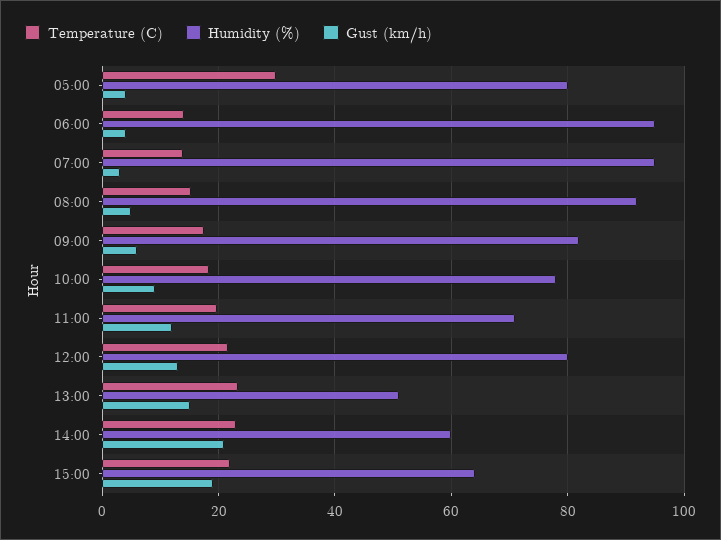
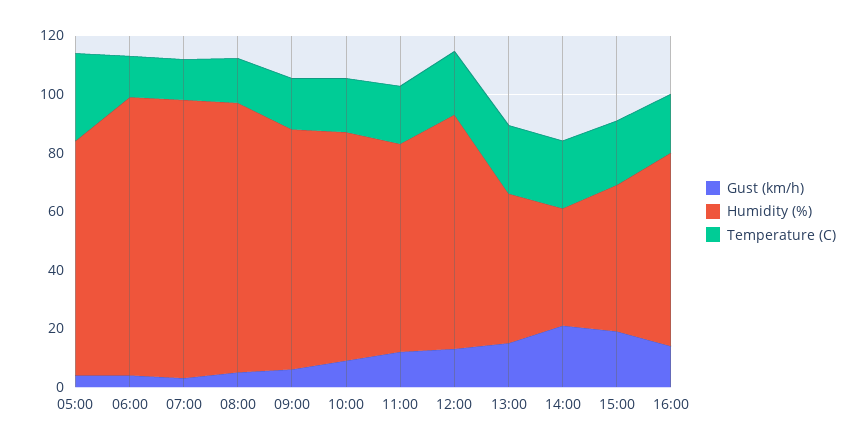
Humidity (%), 14:00: 60 -> 40
Humidity (%), 15:00: 64 -> 50
Gust (km/h), 16:00: none -> 15
Humidity (%), 16:00: none -> 65
Temperature (C), 16:00: none -> 20

